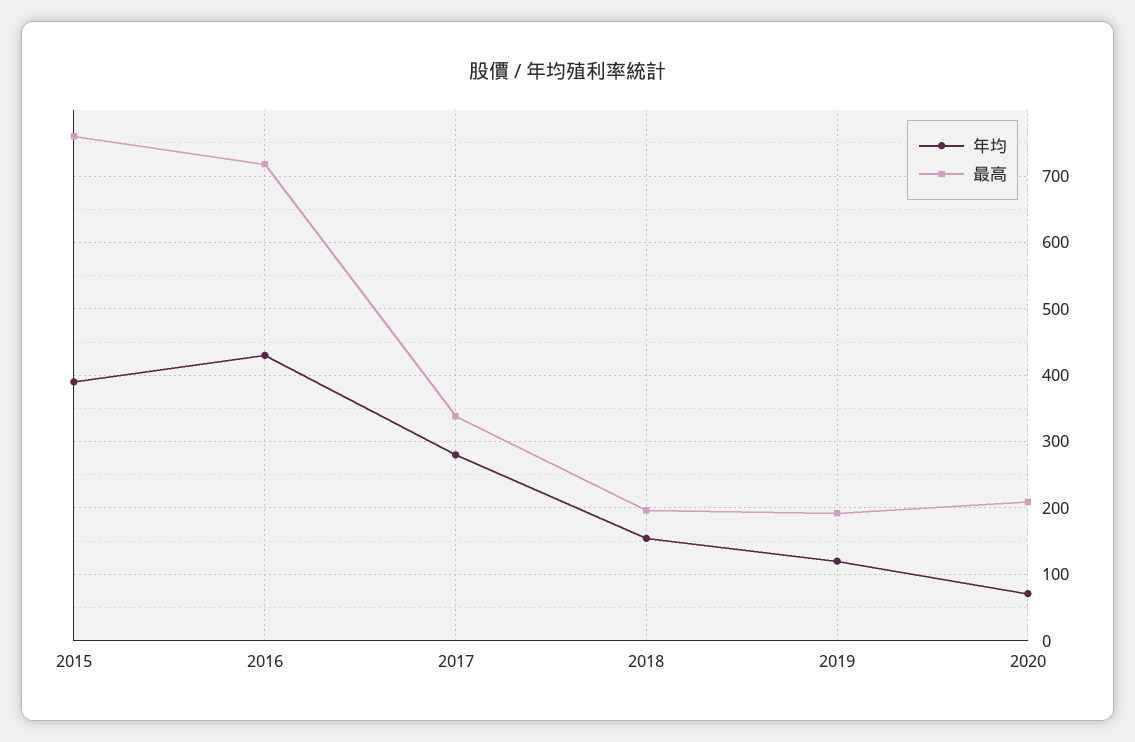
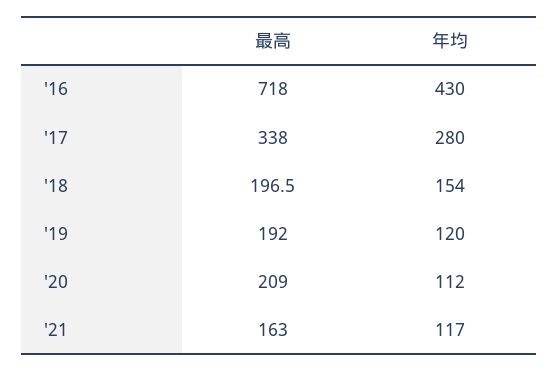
年均, 2015: 390 -> none
最高, 2015: 760 -> none
年均, 2020: 70 -> 112
最高, '21: none -> 163
年均, '21: none -> 117

